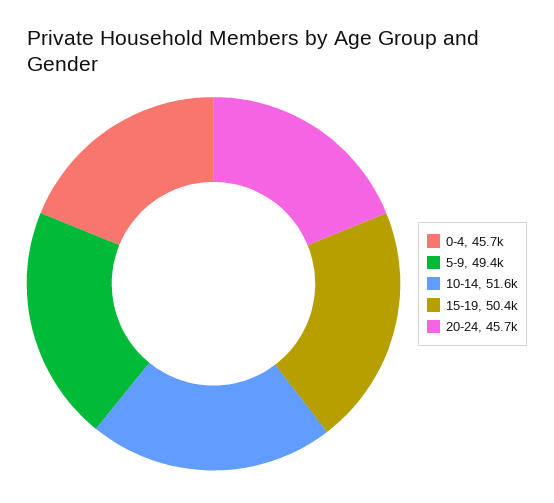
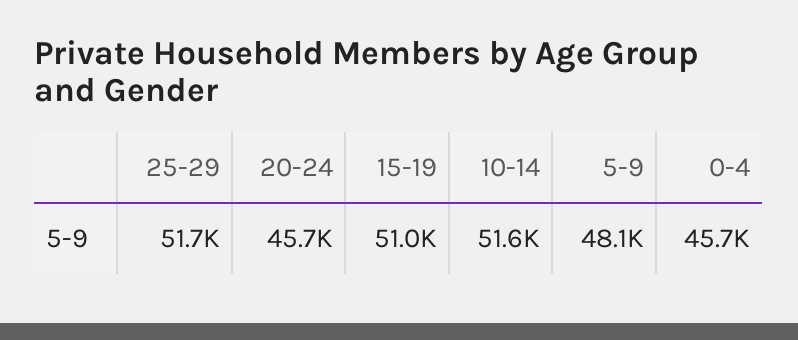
5-9: 49400 -> 48100
15-19: 50400 -> 51000
25-29: none -> 51700

